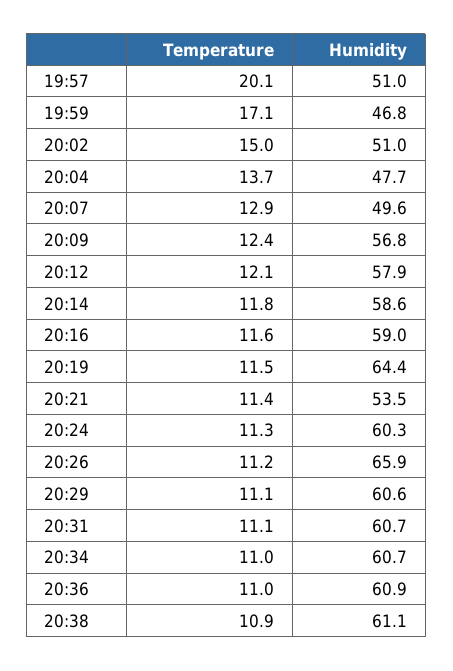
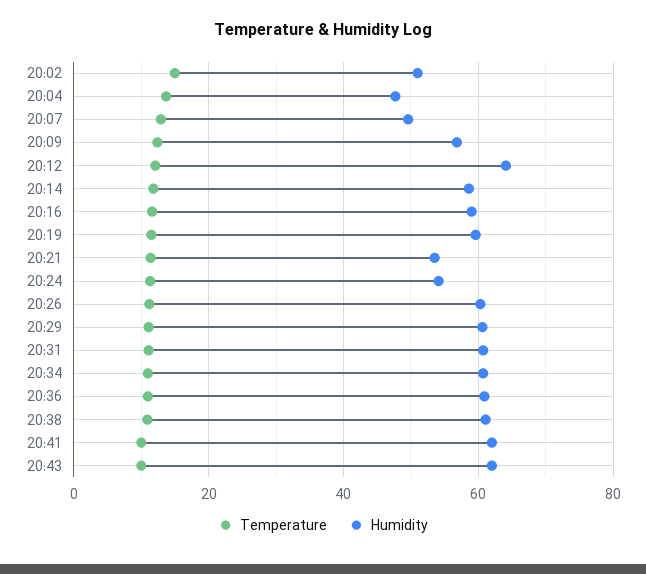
Temperature, 19:57: 20.1 -> none
Humidity, 19:57: 51 -> none
Temperature, 19:59: 17.1 -> none
Humidity, 19:59: 46.8 -> none
Humidity, 20:12: 57.9 -> 64
Humidity, 20:19: 64.4 -> 60
Humidity, 20:24: 60.3 -> 54
Humidity, 20:26: 65.9 -> 60
Temperature, 20:41: none -> 10
Humidity, 20:41: none -> 62
Temperature, 20:43: none -> 10
Humidity, 20:43: none -> 62

